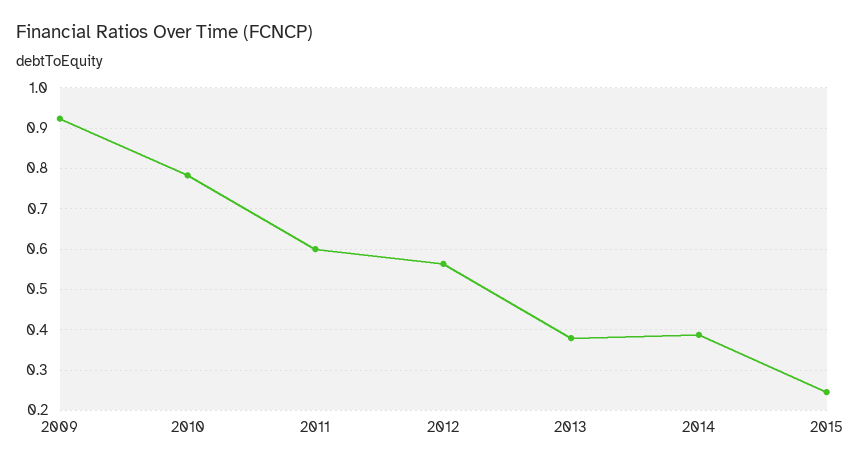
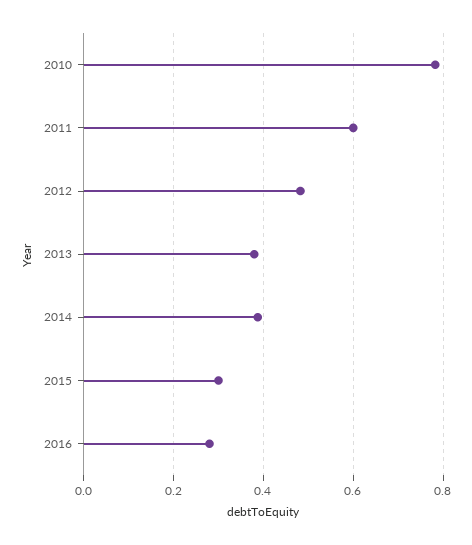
2009: 0.92 -> none
2012: 0.56 -> 0.48
2015: 0.24 -> 0.3
2016: none -> 0.28

